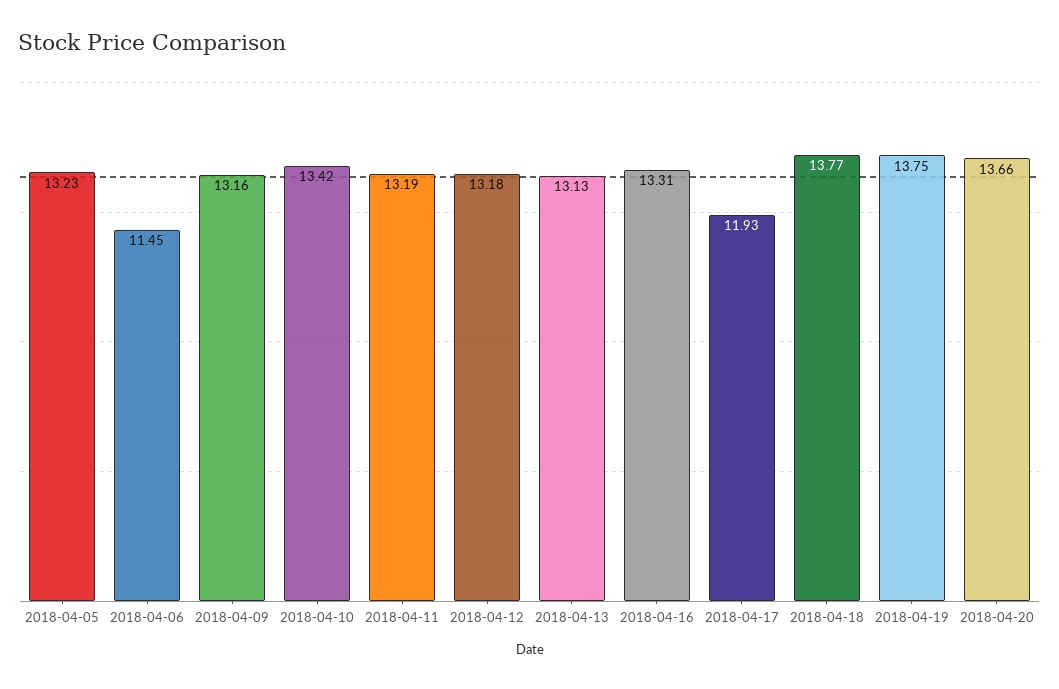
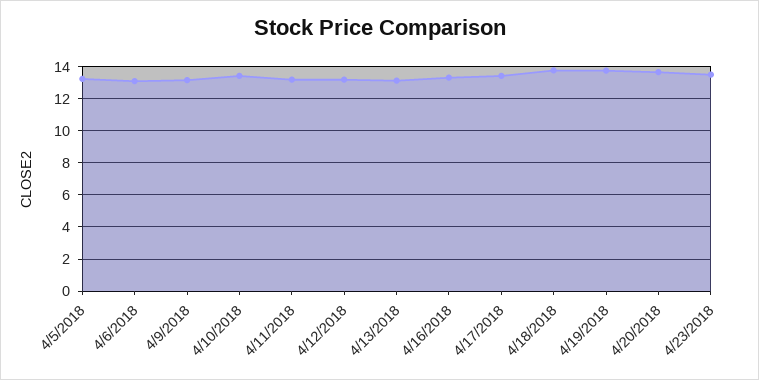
2018-04-06: 11.45 -> 13
2018-04-17: 11.93 -> 13.5
4/23/2018: none -> 13.5

